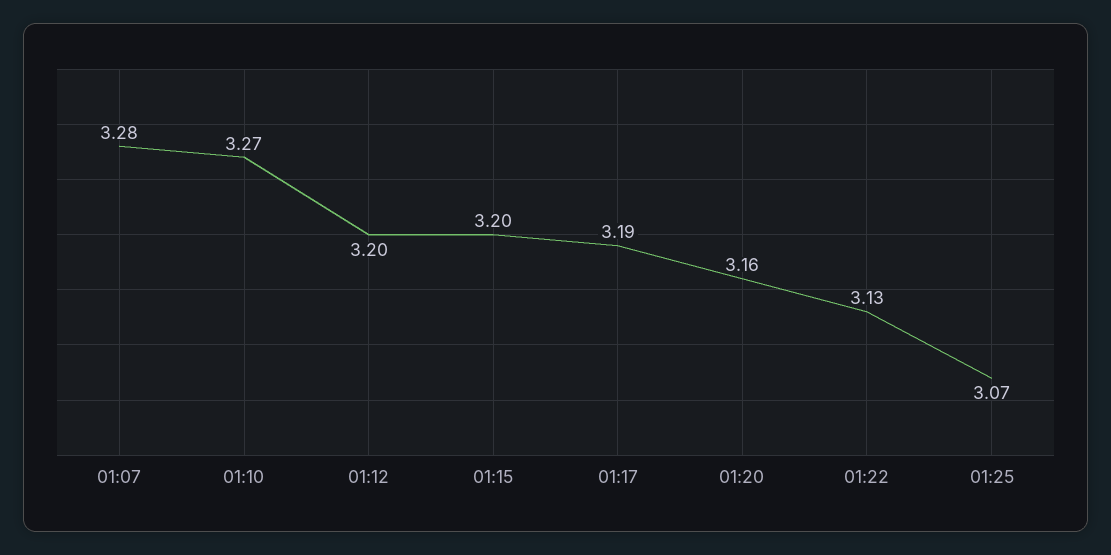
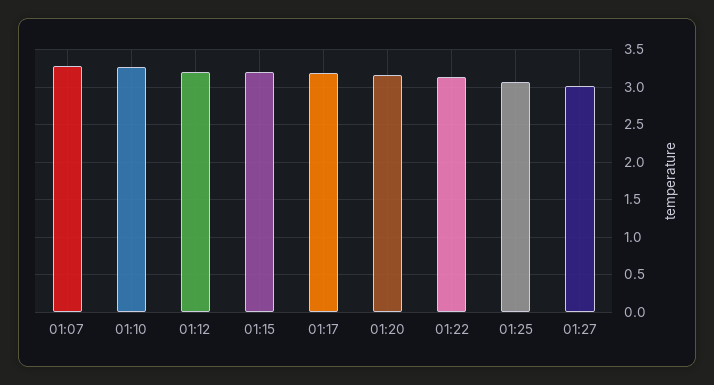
01:27: none -> 3

